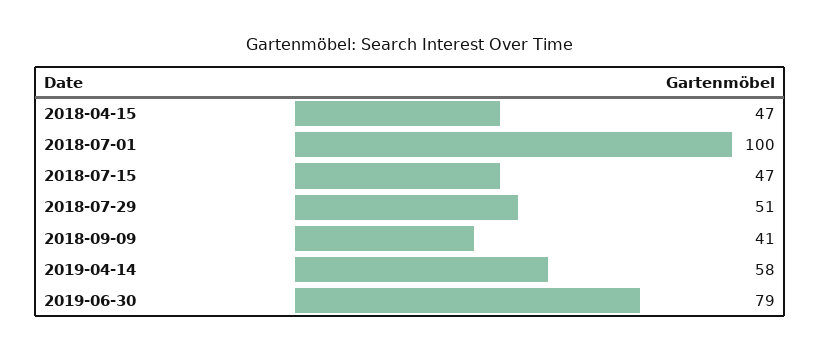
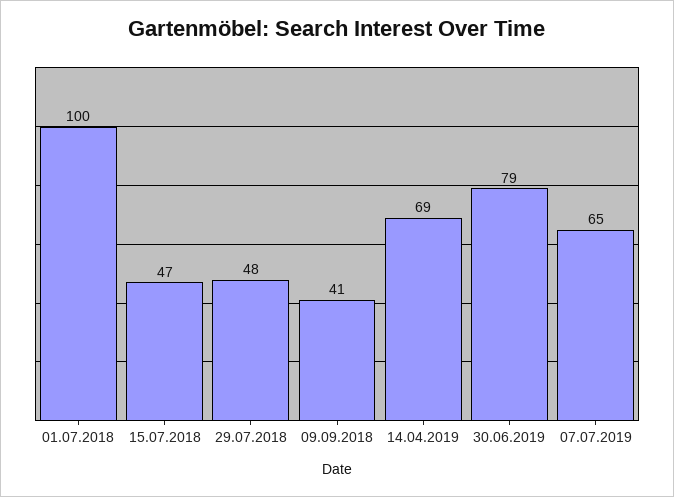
2018-04-15: 47 -> none
2018-07-29: 51 -> 48
2019-04-14: 58 -> 69
07.07.2019: none -> 65

